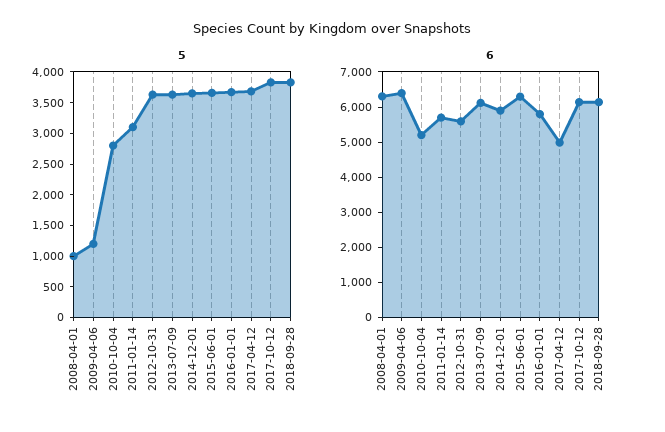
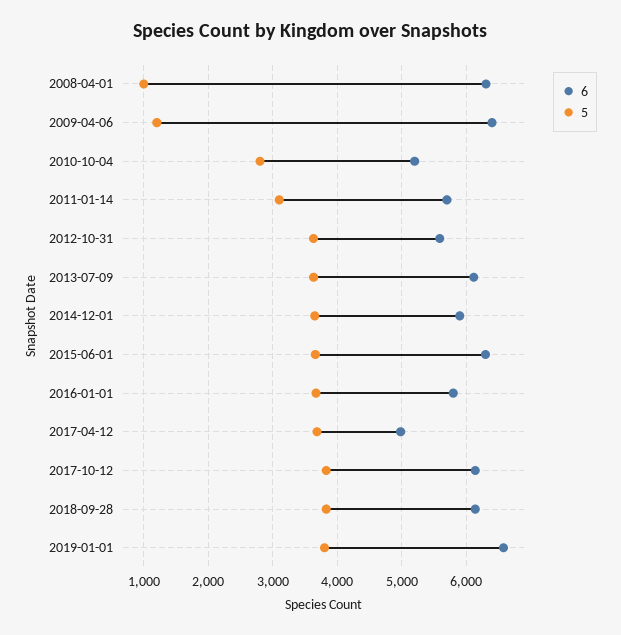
6, 2019-01-01: none -> 6600
5, 2019-01-01: none -> 3800

